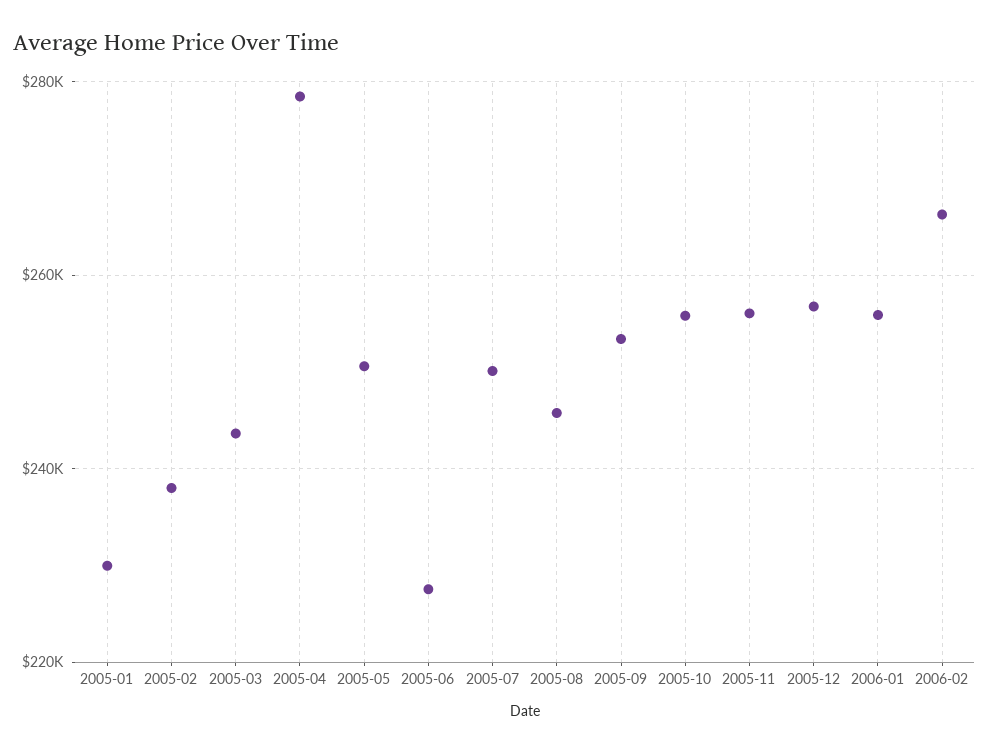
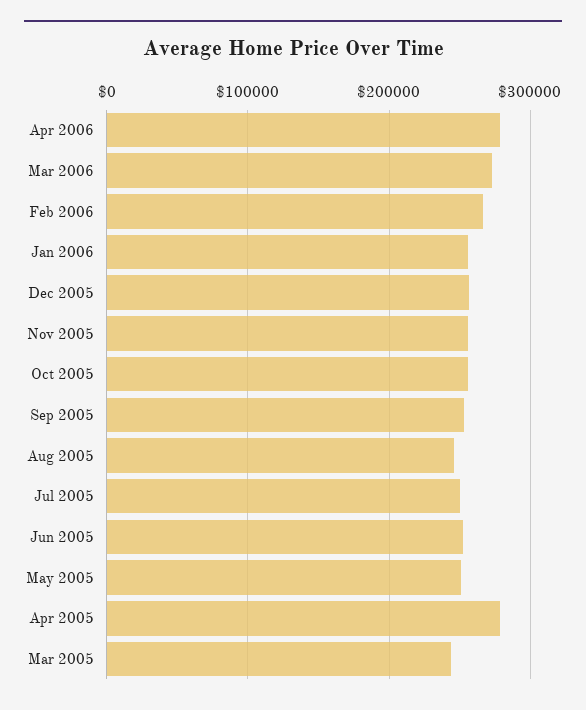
2005-01: 230000 -> none
2005-02: 238000 -> none
2005-06: 228000 -> 250000
Apr 2006: none -> 280000
Mar 2006: none -> 270000

